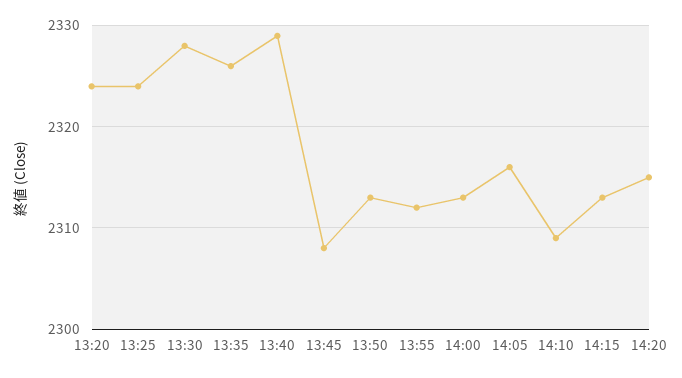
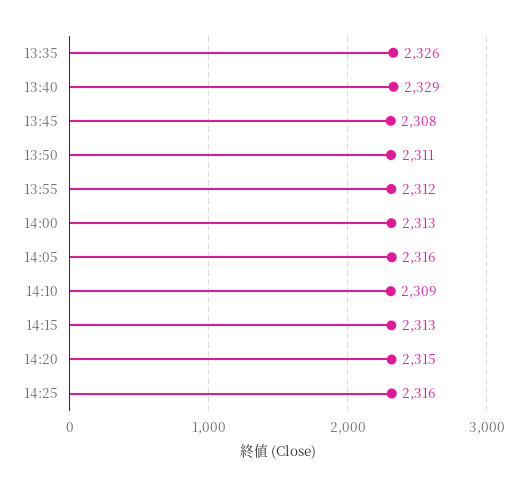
13:20: 2324 -> none
13:25: 2324 -> none
13:30: 2328 -> none
13:50: 2313 -> 2311
14:25: none -> 2316

